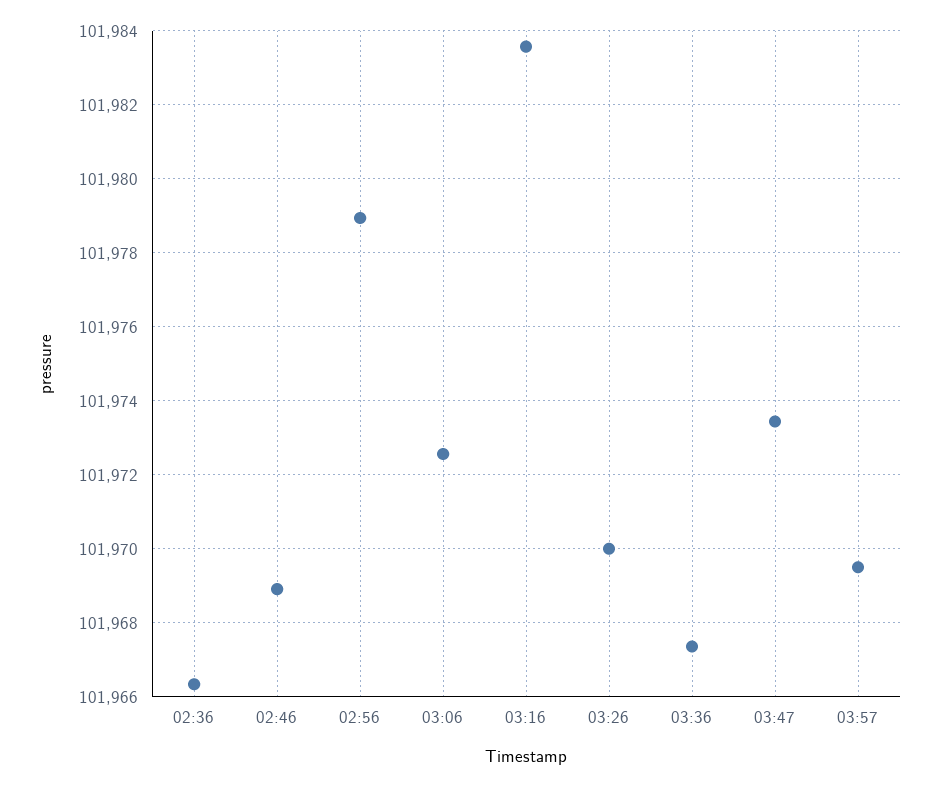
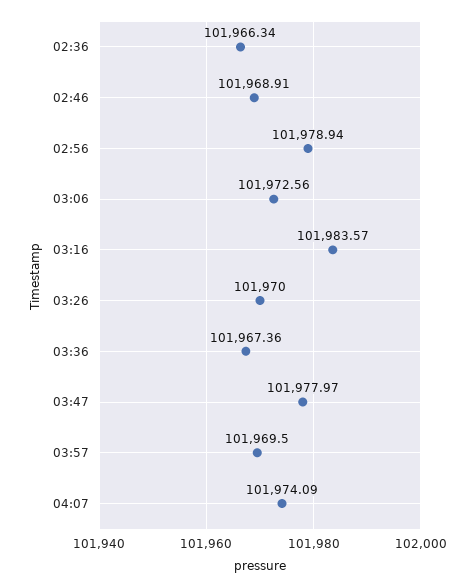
03:47: 101973.4 -> 101977.97
04:07: none -> 101974.09

